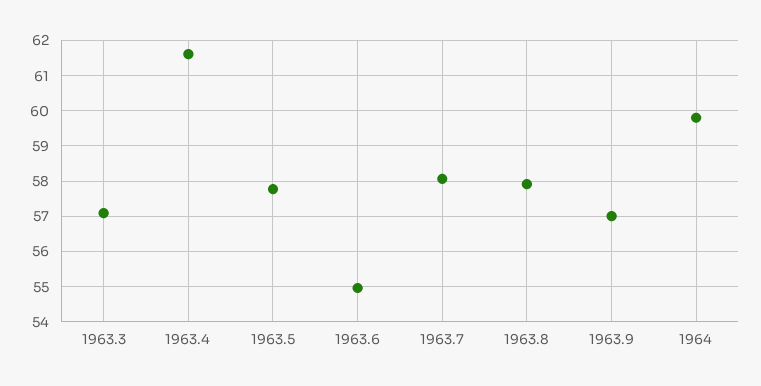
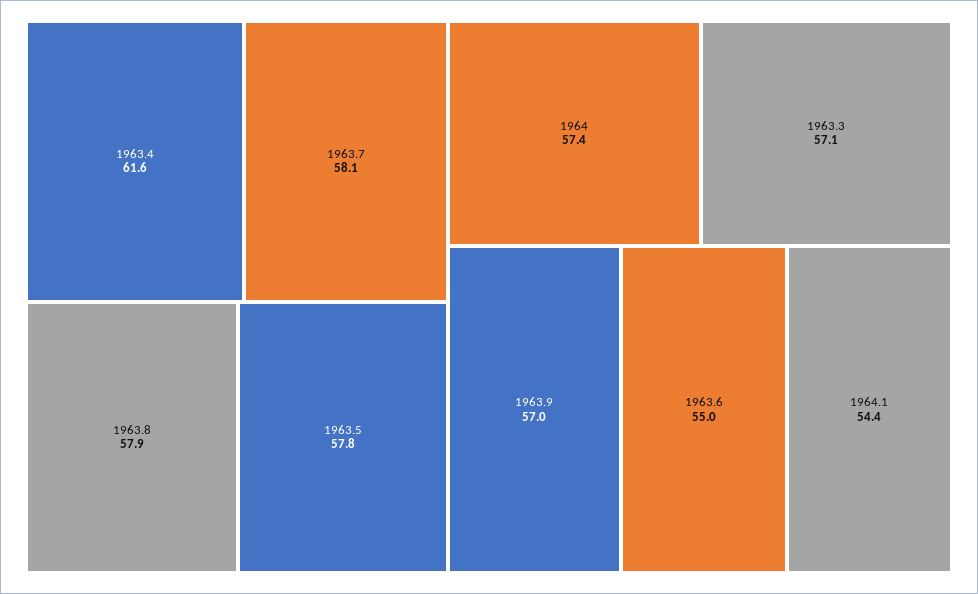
1964: 59.8 -> 57.4
1964.1: none -> 54.4

